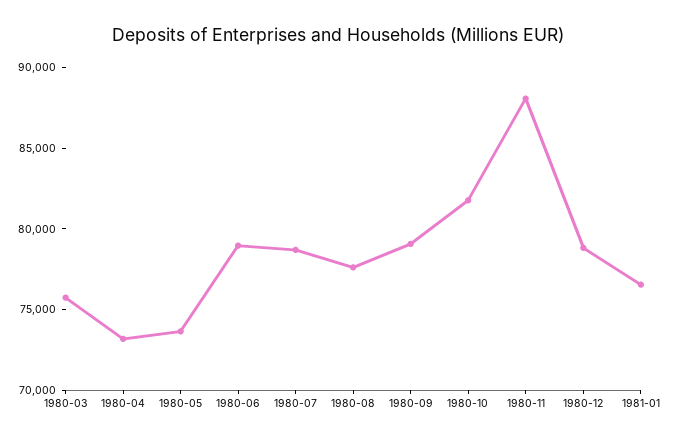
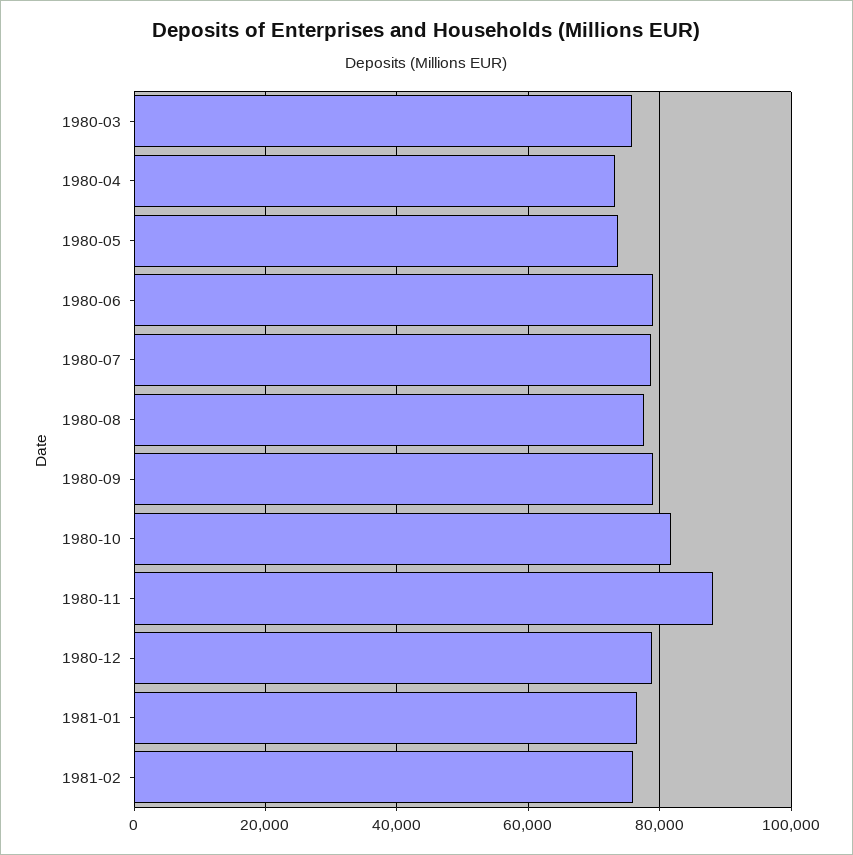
1981-02: none -> 76000

